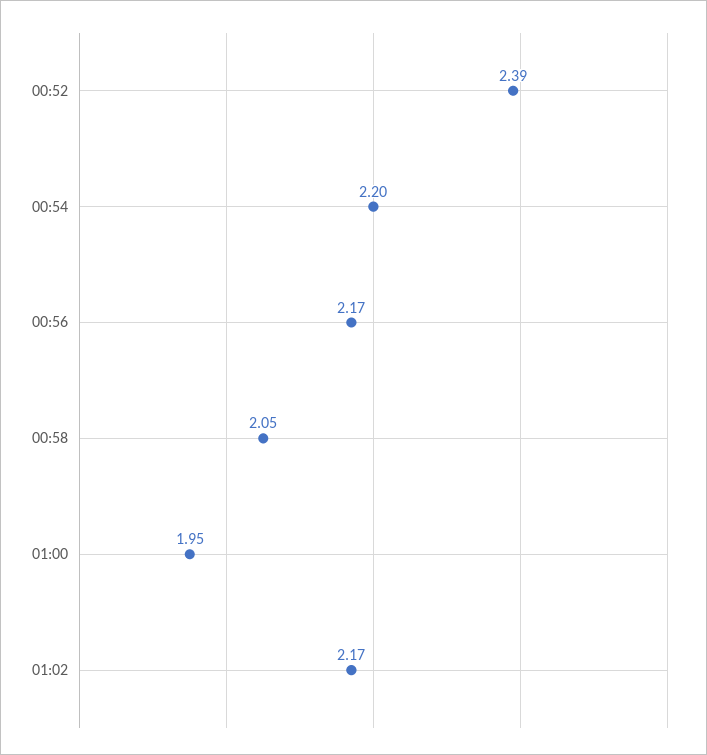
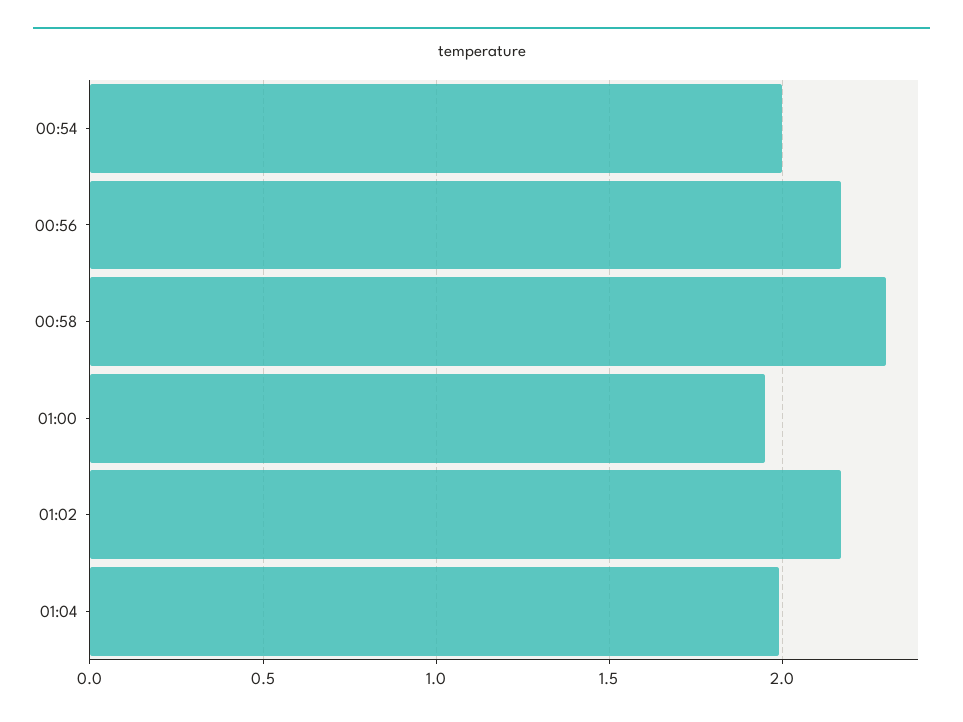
00:52: 2.39 -> none
00:54: 2.2 -> 2
00:58: 2.05 -> 2.3
01:04: none -> 2

